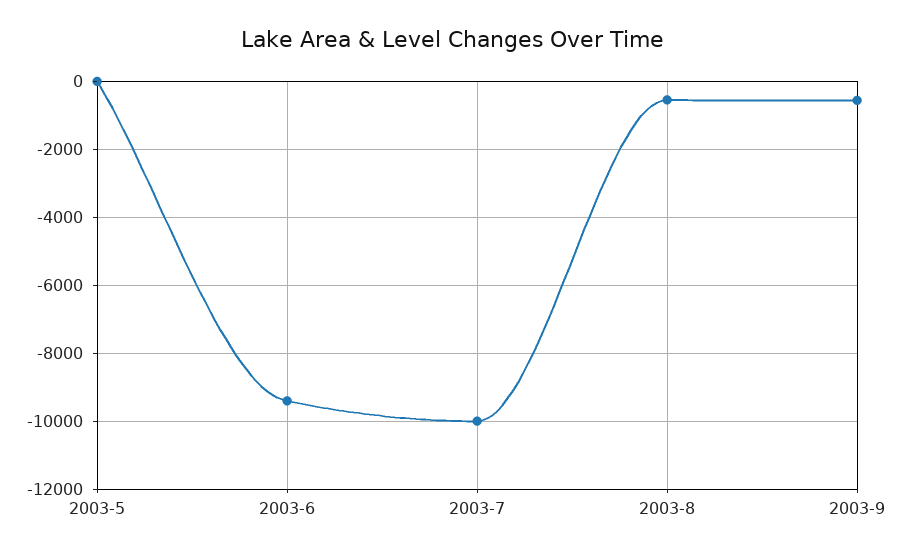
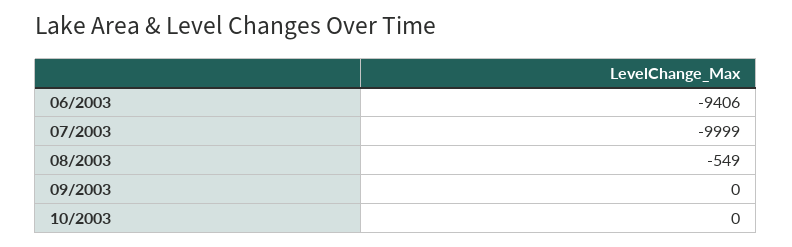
2003-5: 0 -> none
2003-9: -600 -> 0
10/2003: none -> 0

